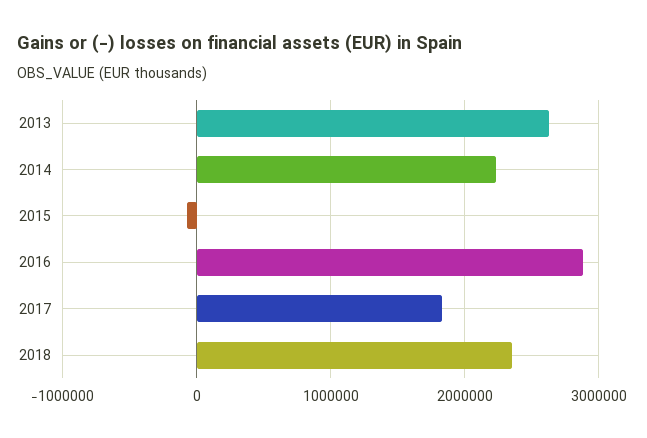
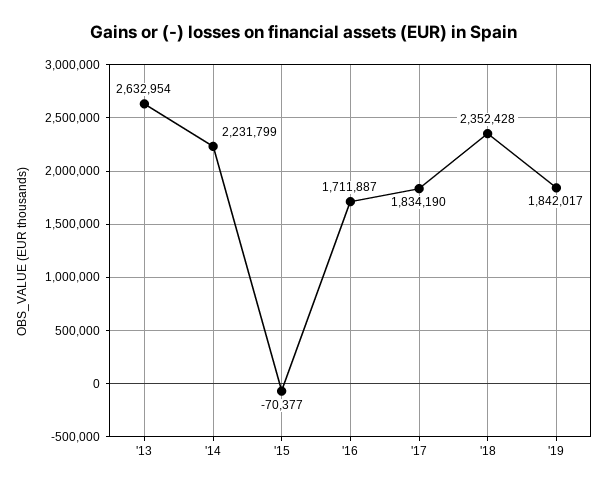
2016: 2900000 -> 1711887
'19: none -> 1842017

